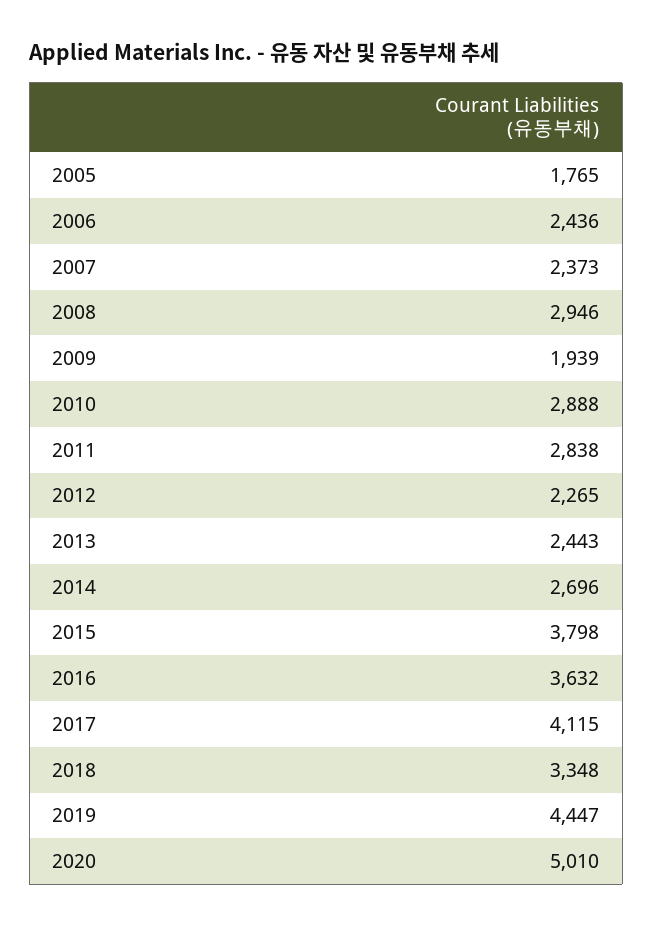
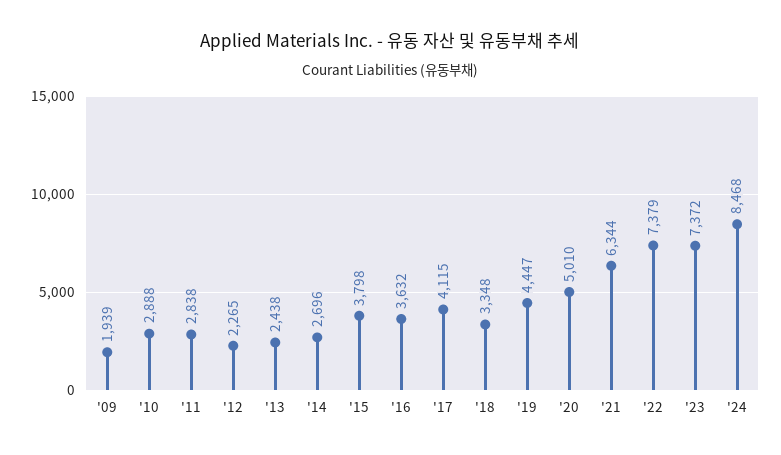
2005: 1765 -> none
2006: 2436 -> none
2007: 2373 -> none
2008: 2946 -> none
2013: 2443 -> 2438
'21: none -> 6344
'22: none -> 7379
'23: none -> 7372
'24: none -> 8468

